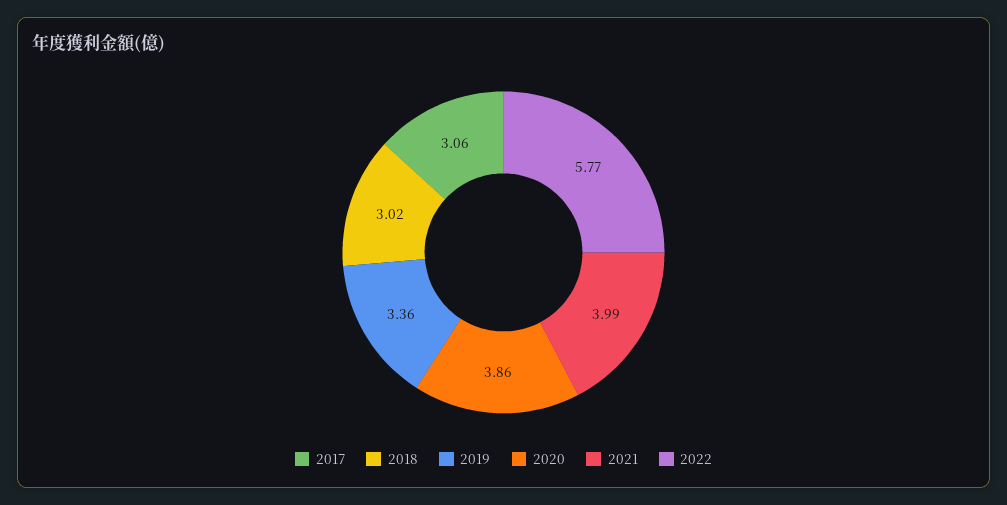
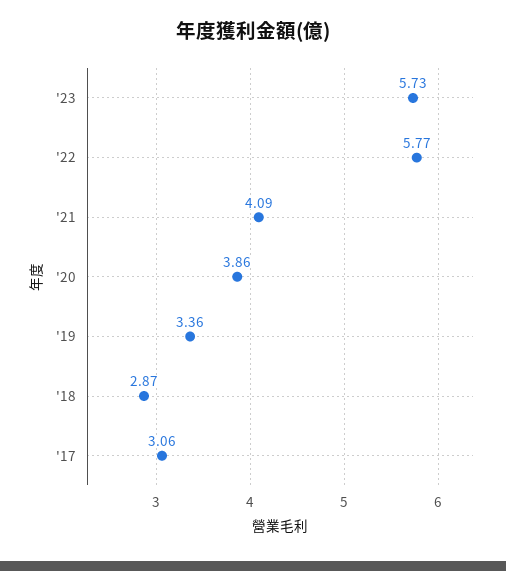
2018: 3.02 -> 2.87
2021: 3.99 -> 4.09
'23: none -> 5.73

